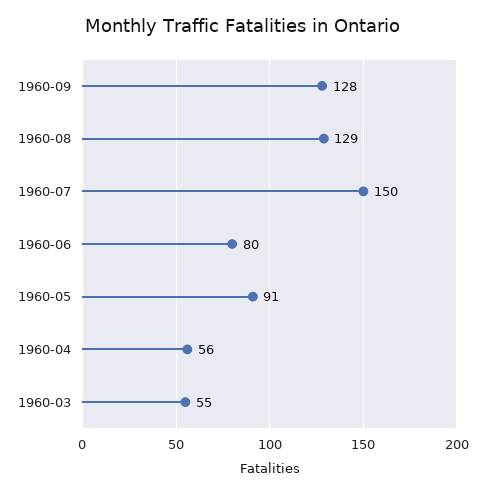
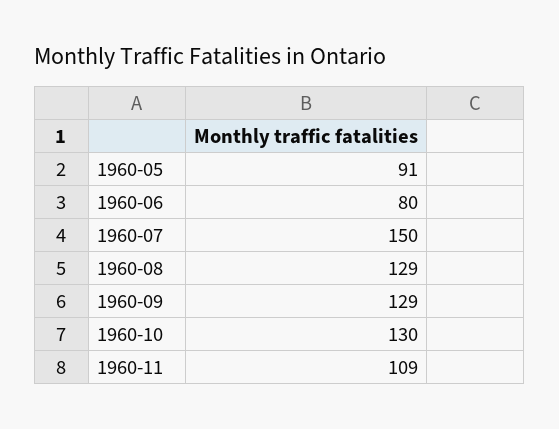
1960-09: 128 -> 129
1960-04: 56 -> none
1960-03: 55 -> none
1960-10: none -> 130
1960-11: none -> 109

